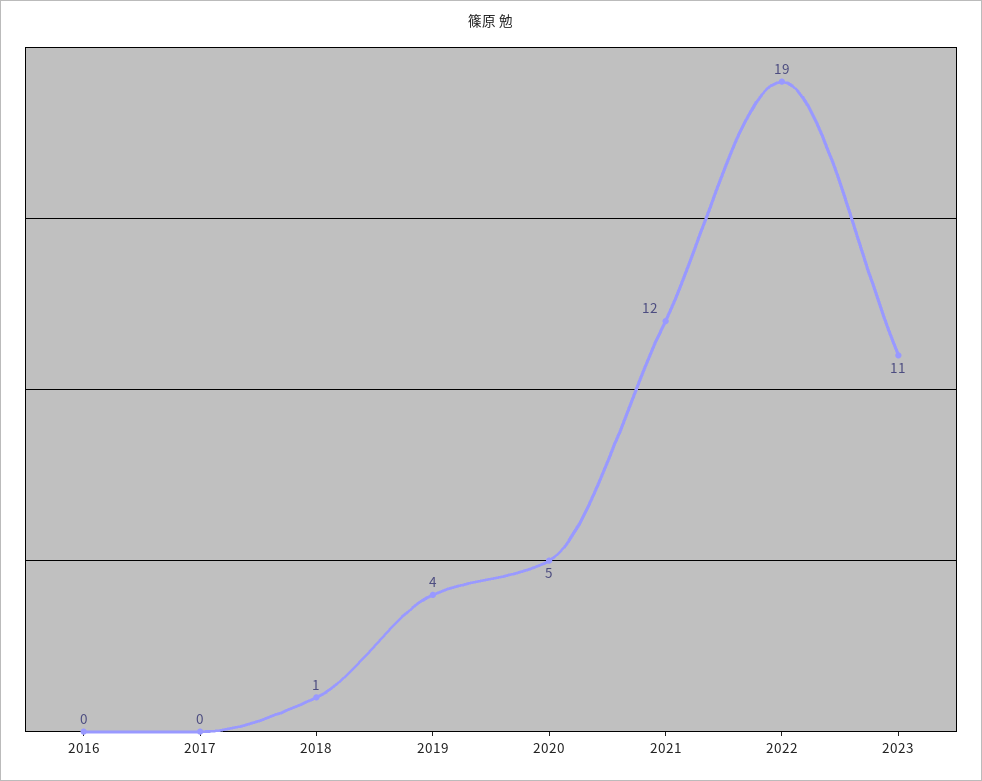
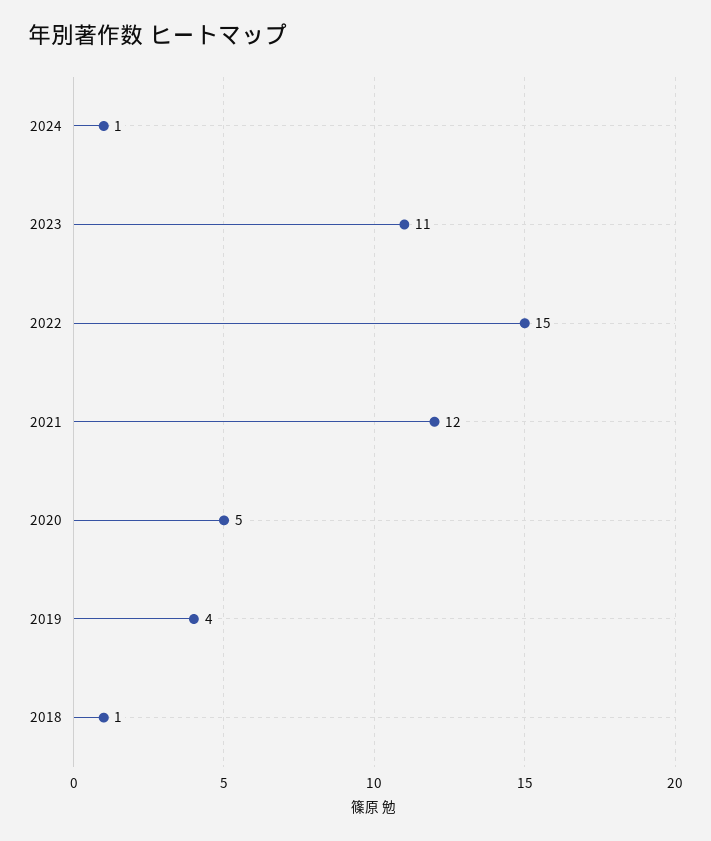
2016: 0 -> none
2017: 0 -> none
2022: 19 -> 15
2024: none -> 1

